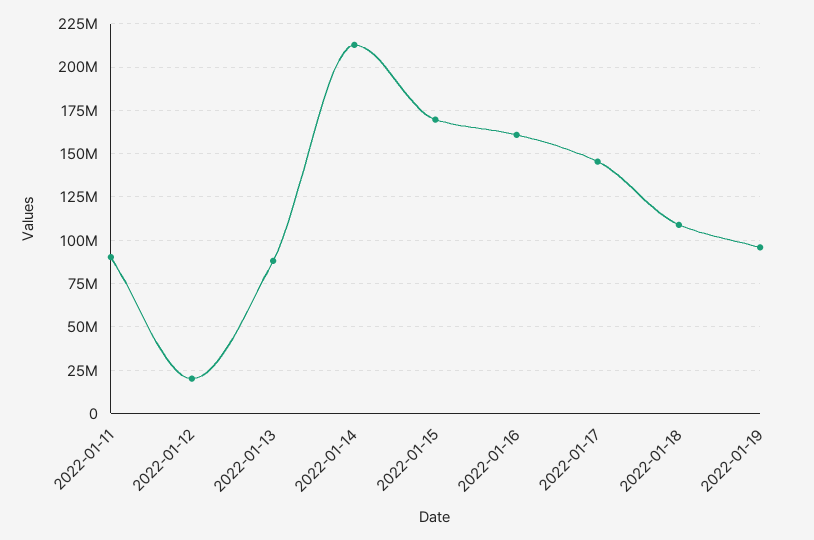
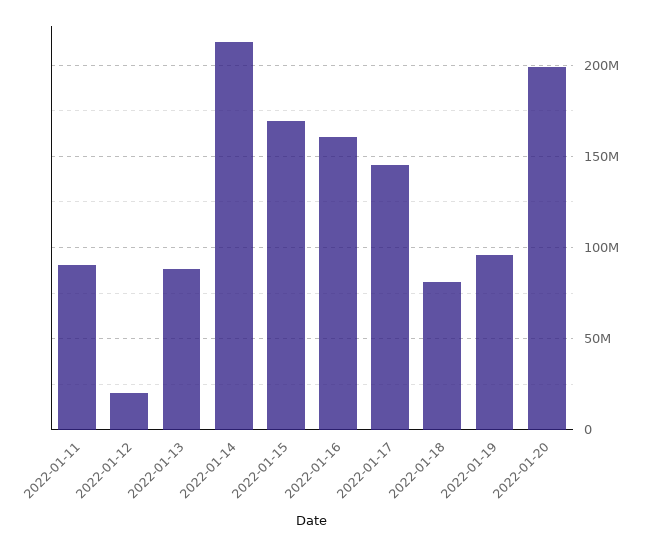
2022-01-18: 110000000 -> 80000000
2022-01-20: none -> 200000000

